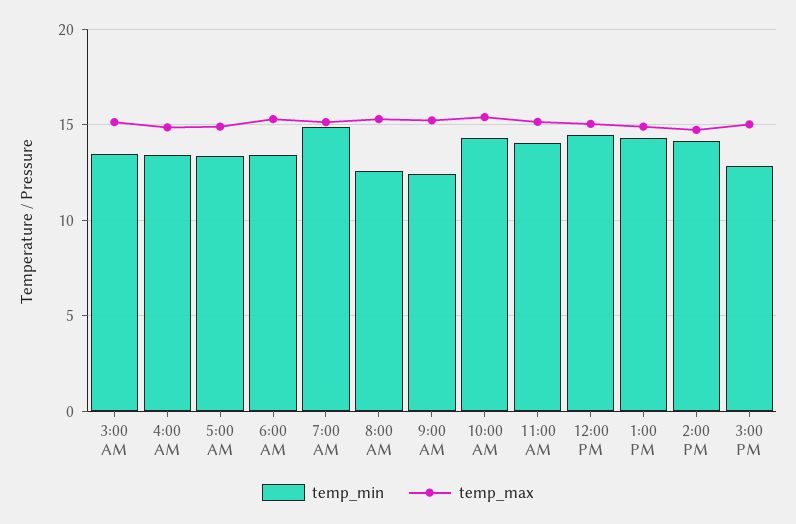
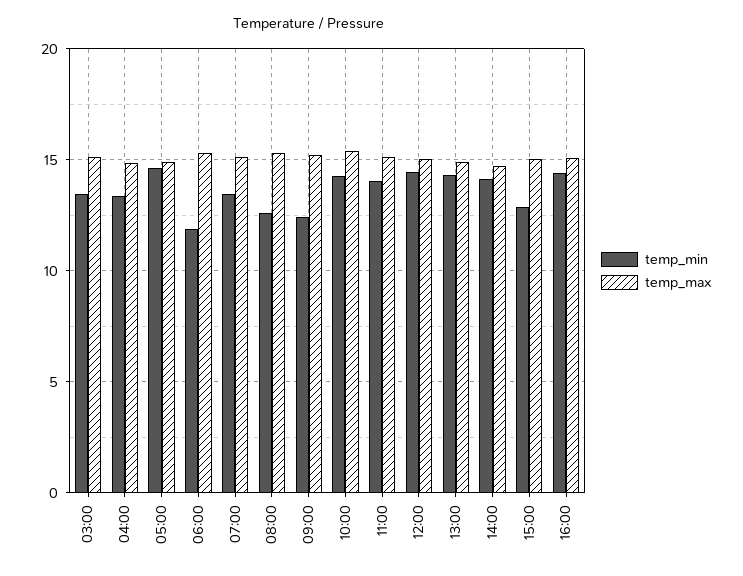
temp_min, 5:00 AM: 13.5 -> 14.5
temp_min, 6:00 AM: 13.5 -> 12
temp_min, 7:00 AM: 15 -> 13.5
temp_min, 16:00: none -> 14.5
temp_max, 16:00: none -> 15

